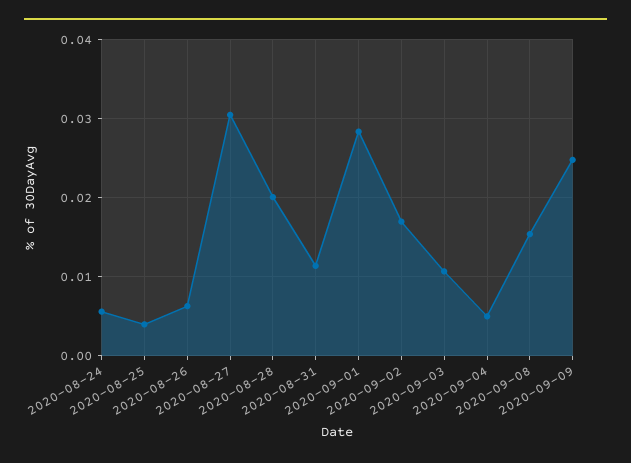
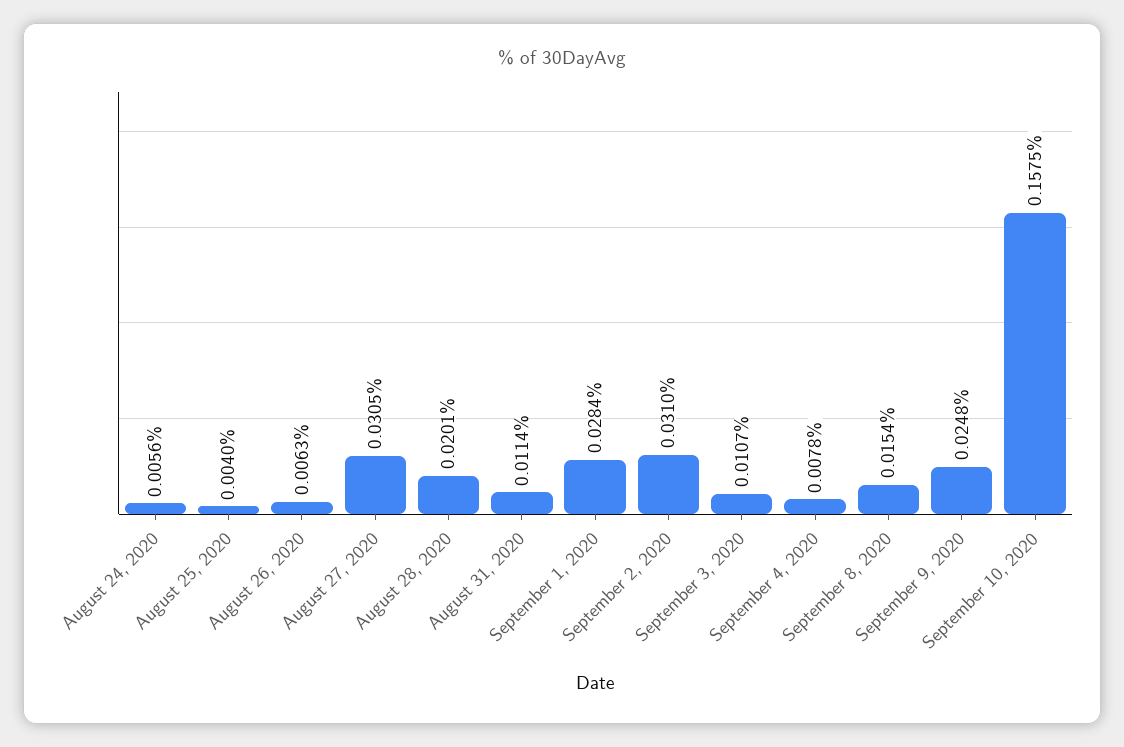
2020-09-02: 0.017 -> 0.031
2020-09-04: 0.005 -> 0.0078
September 10, 2020: none -> 0.1575

